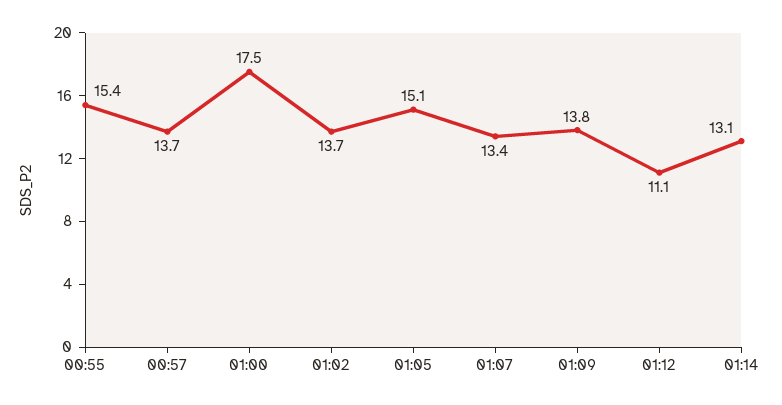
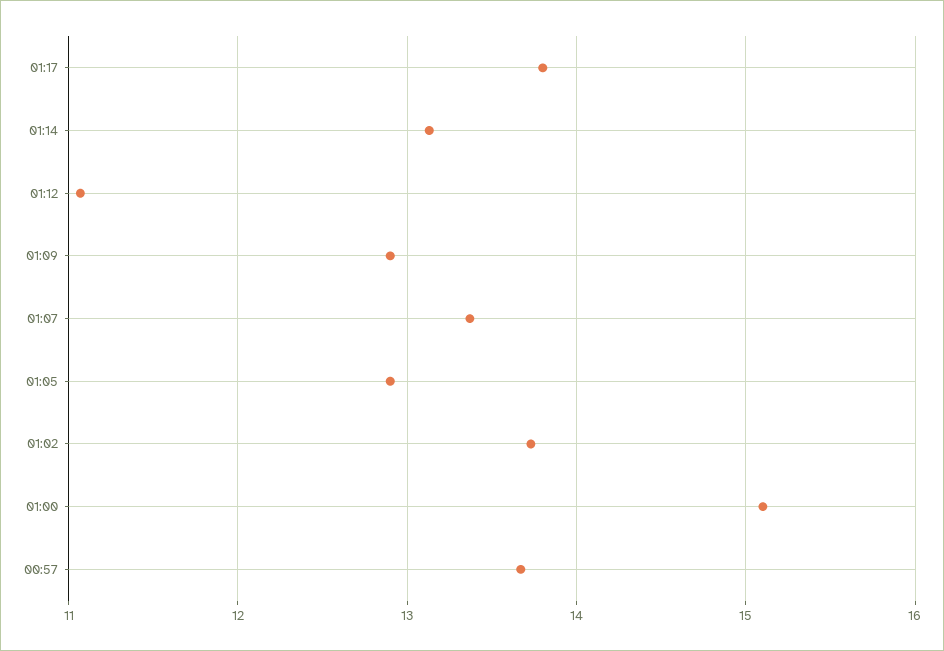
00:55: 15.4 -> none
01:00: 17.5 -> 15.1
01:05: 15.1 -> 12.9
01:09: 13.8 -> 12.9
01:17: none -> 13.8

